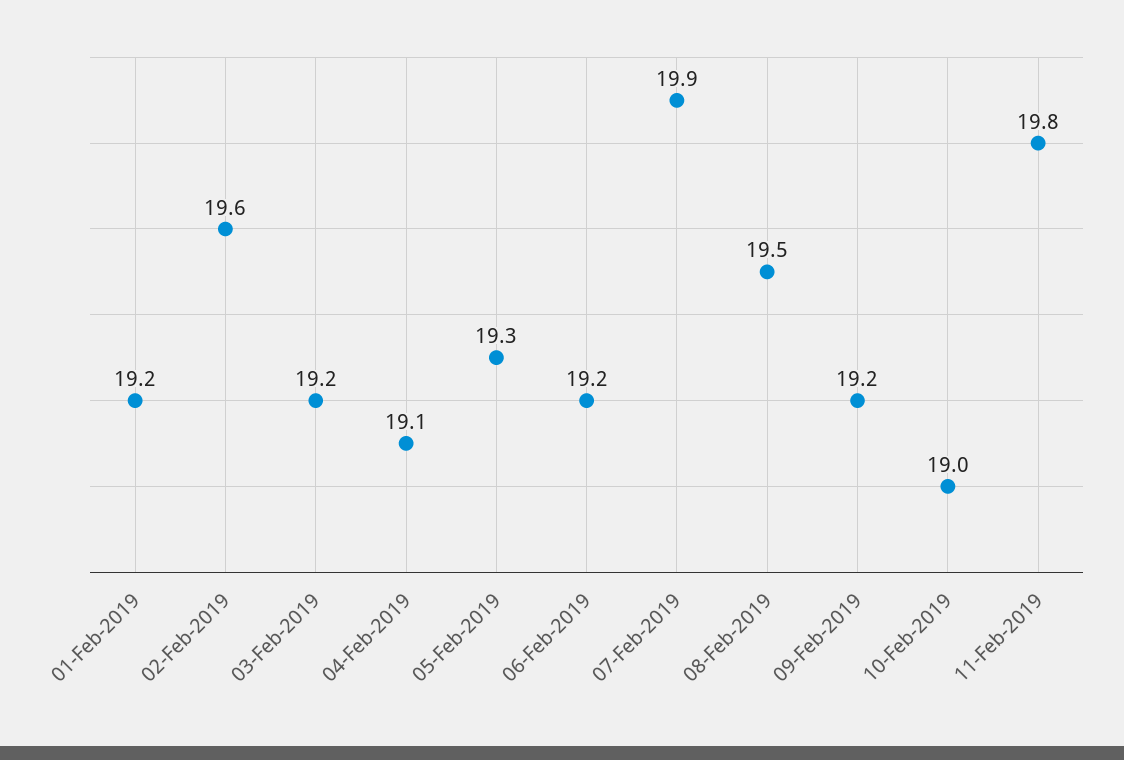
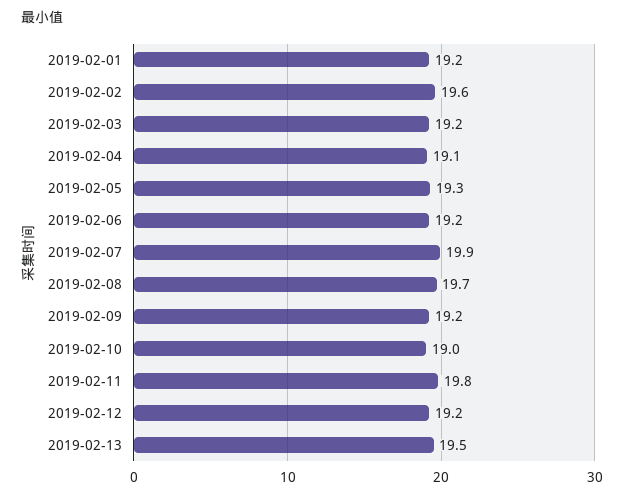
08-Feb-2019: 19.5 -> 19.7
2019-02-12: none -> 19.2
2019-02-13: none -> 19.5

